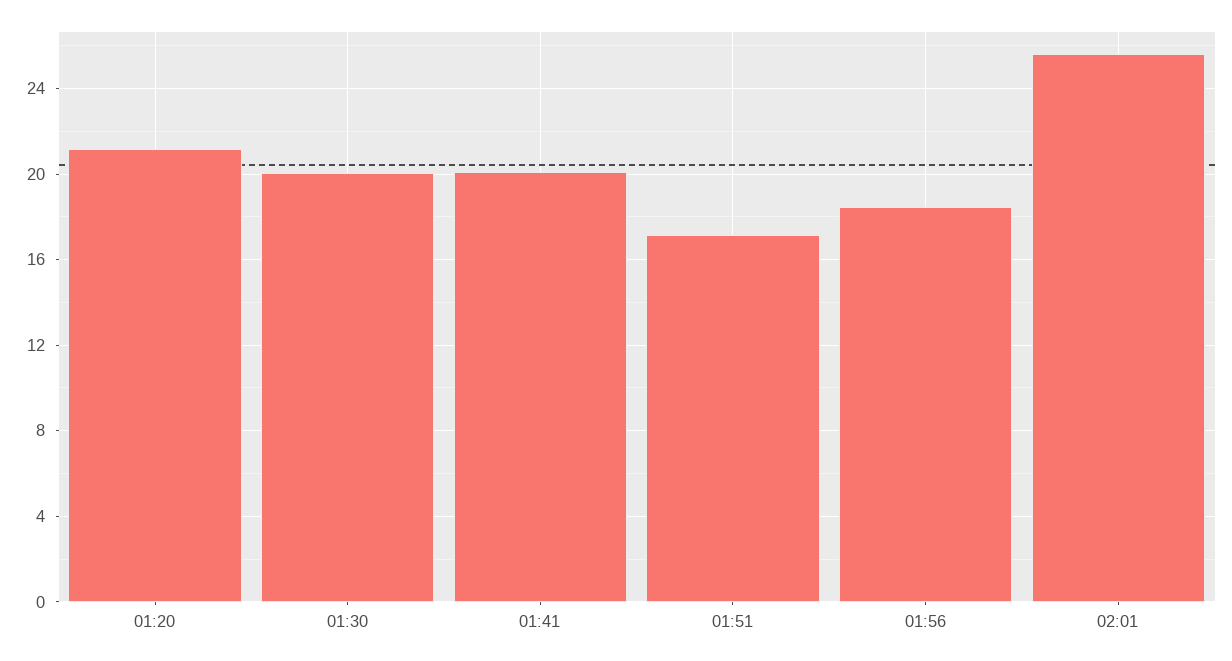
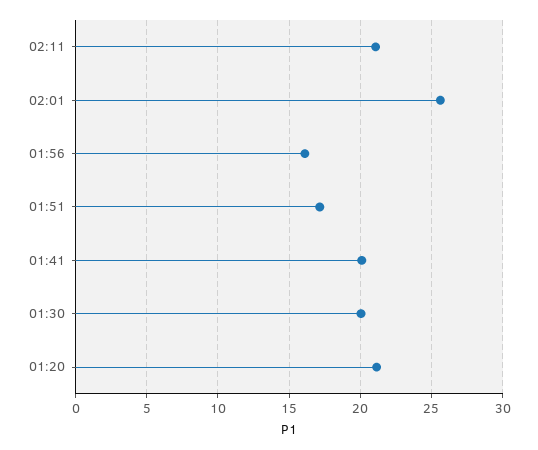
01:56: 18.5 -> 16
02:11: none -> 21

